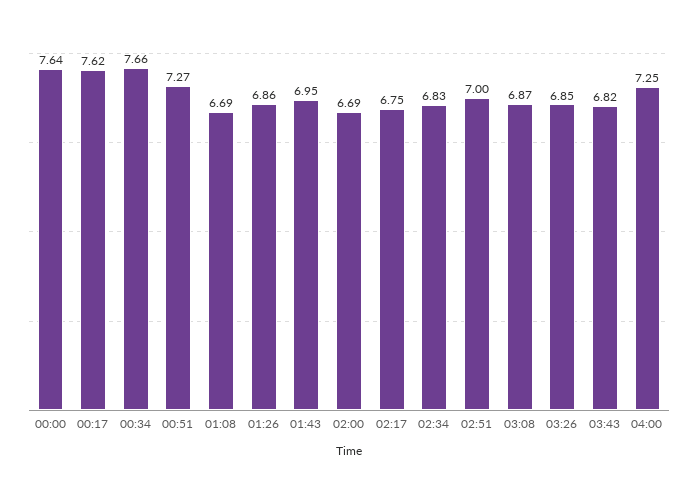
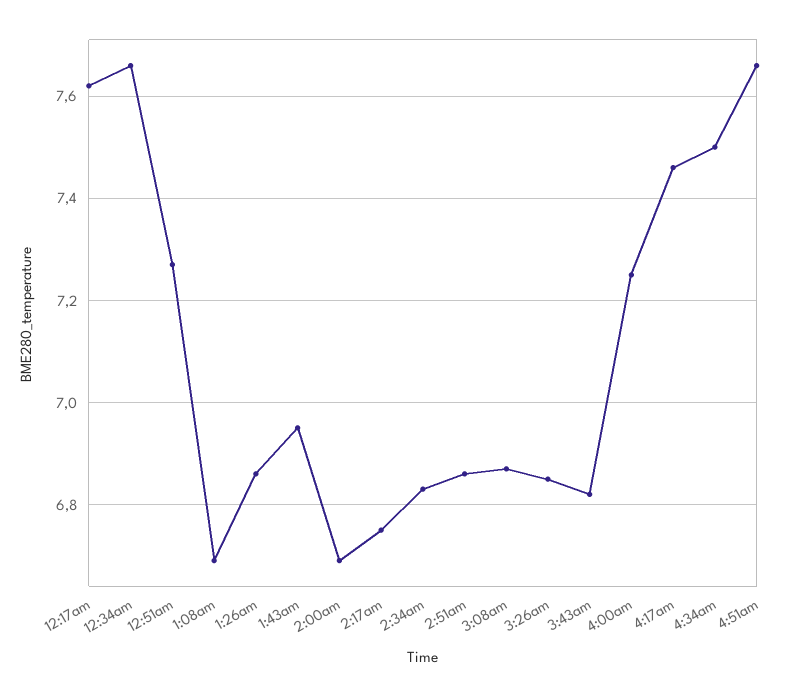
00:00: 7.64 -> none
02:51: 7 -> 6.85
4:17am: none -> 7.45
4:34am: none -> 7.5
4:51am: none -> 7.65

